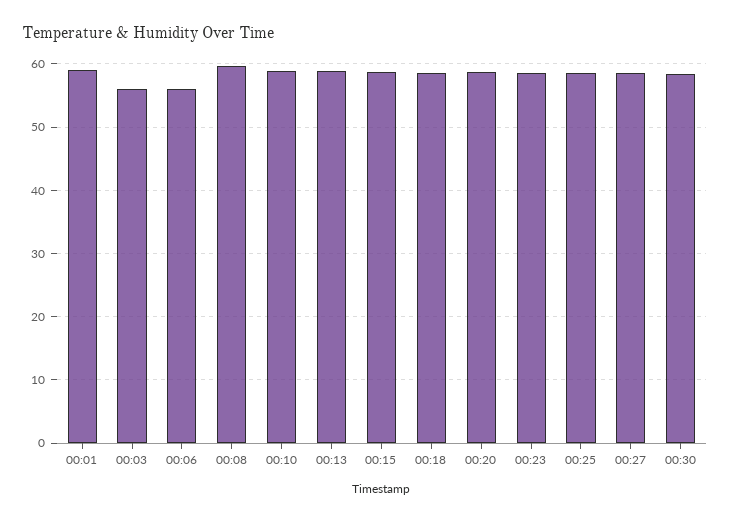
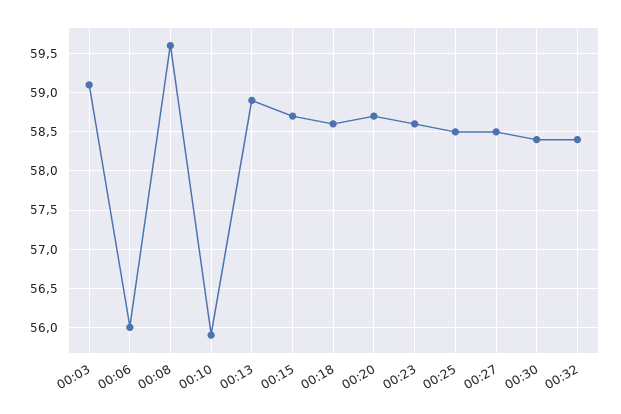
00:01: 59 -> none
00:03: 56 -> 59.1
00:10: 59 -> 55.9
00:32: none -> 58.4

